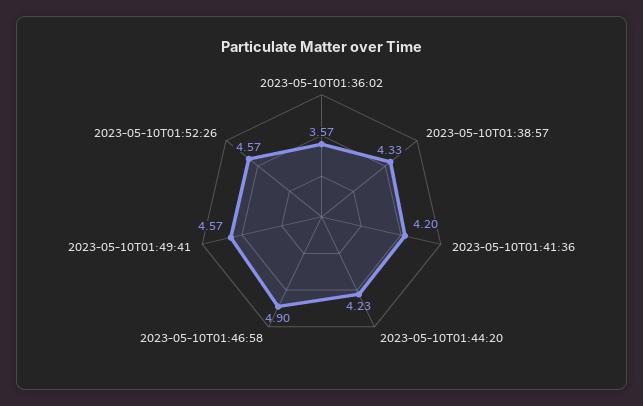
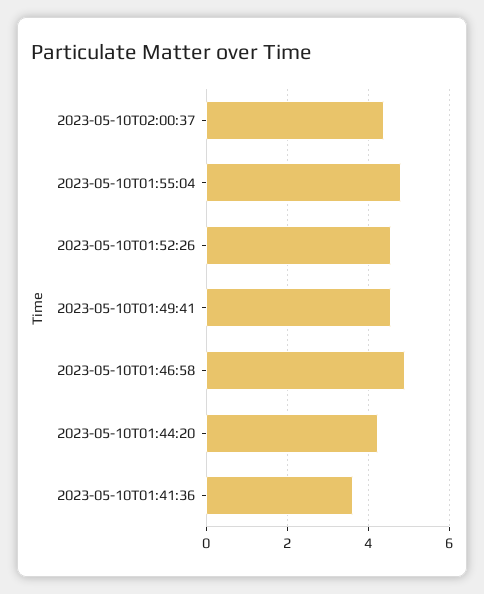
2023-05-10T01:36:02: 3.57 -> none
2023-05-10T01:38:57: 4.33 -> none
2023-05-10T01:41:36: 4.2 -> 3.6
2023-05-10T02:00:37: none -> 4.4
2023-05-10T01:55:04: none -> 4.8

